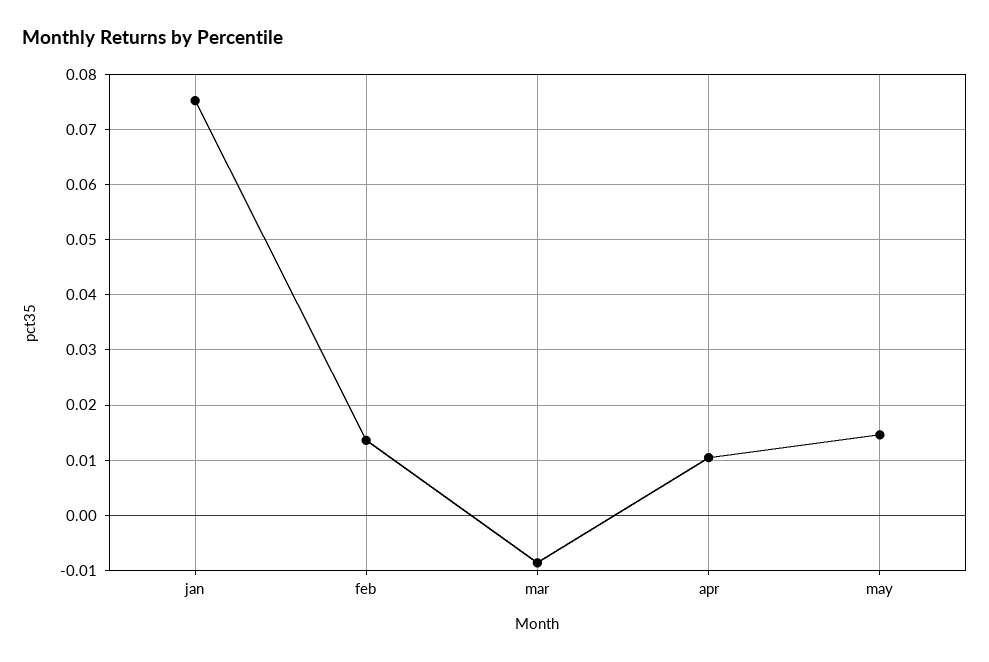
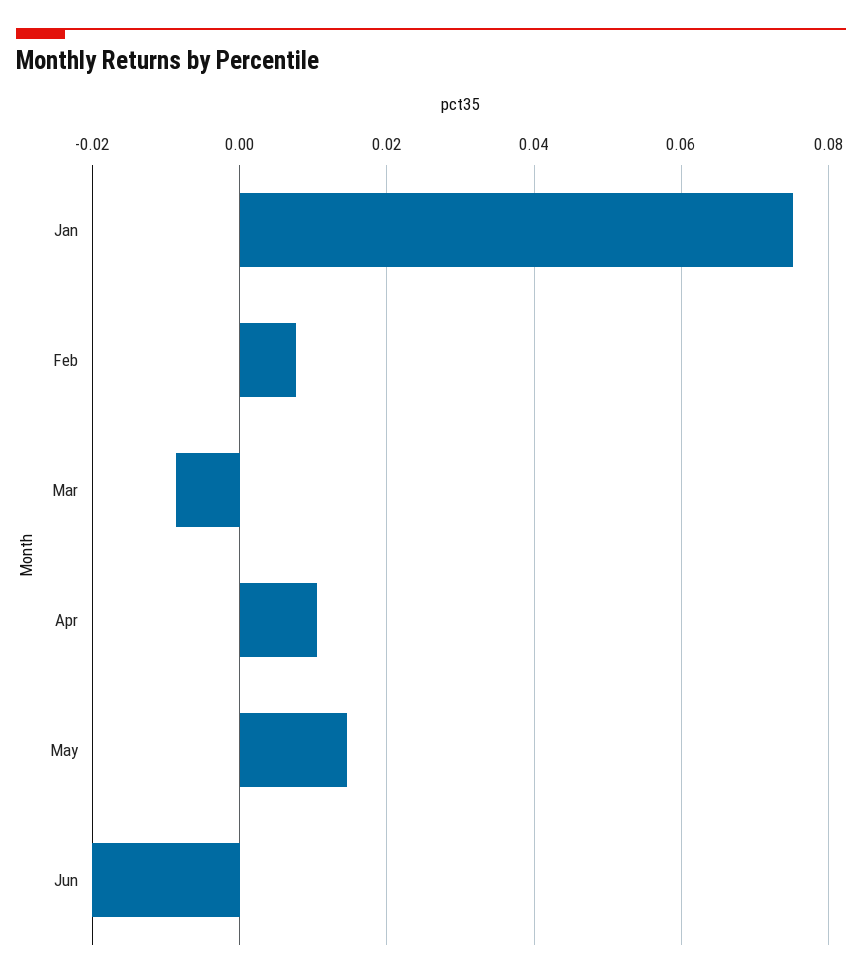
feb: 0.014 -> 0.008
Jun: none -> -0.02

